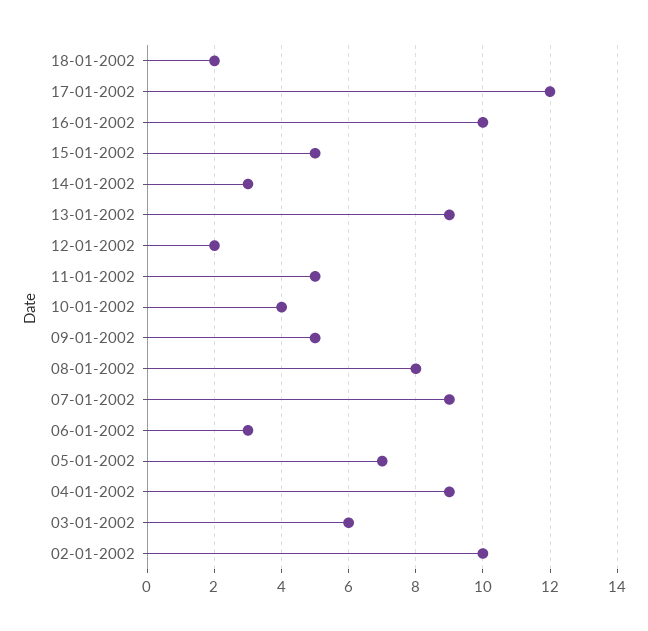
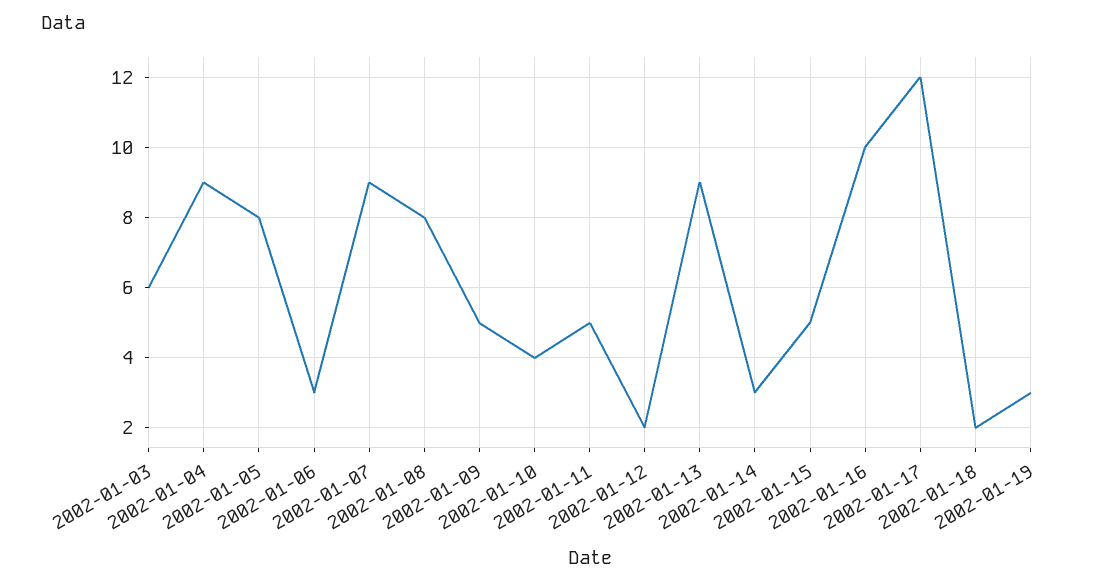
05-01-2002: 7 -> 8
02-01-2002: 10 -> none
2002-01-19: none -> 3

